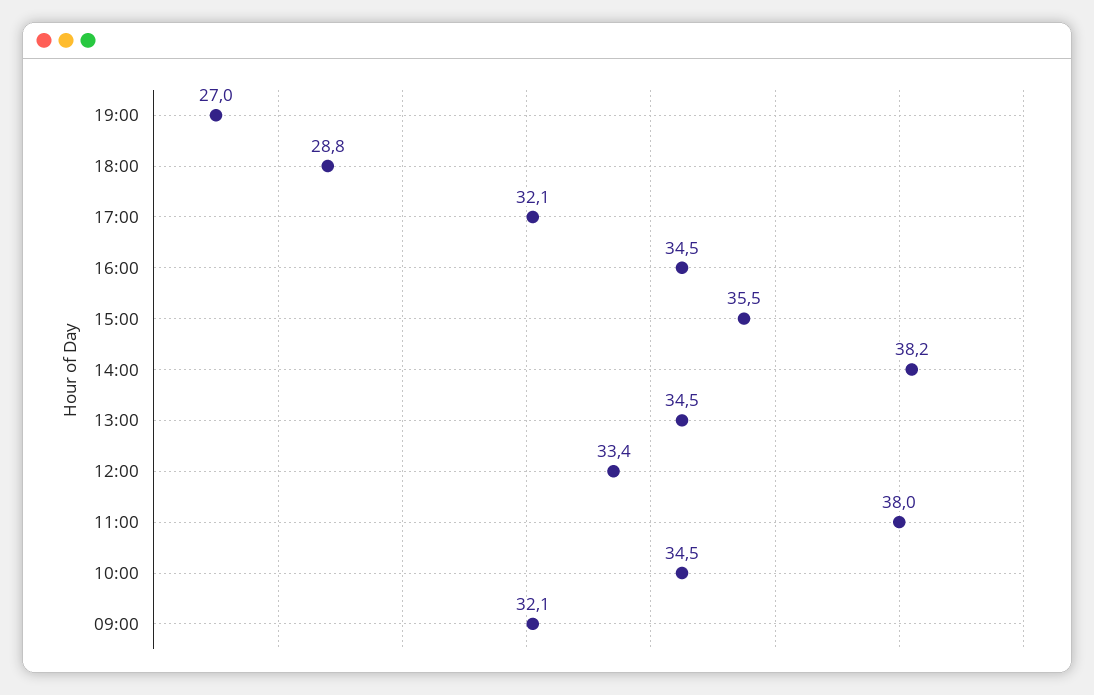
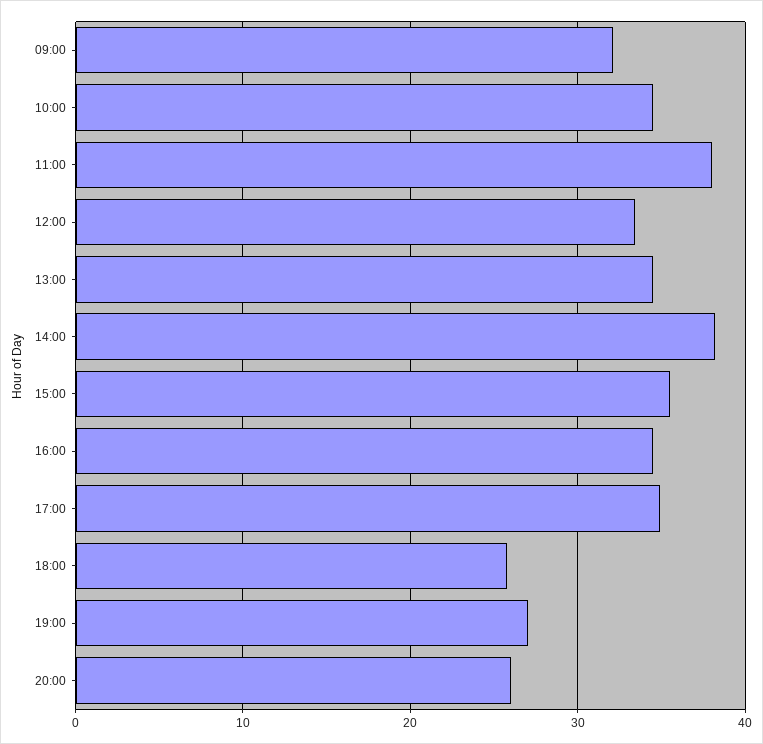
18:00: 28.8 -> 26
17:00: 32.1 -> 35
20:00: none -> 26

